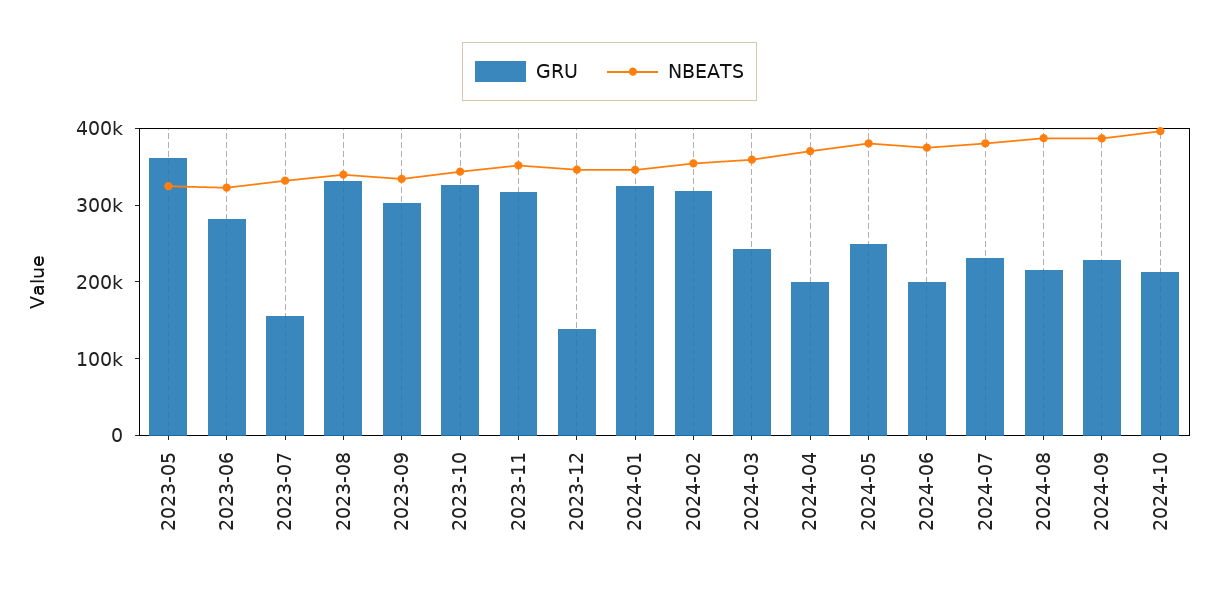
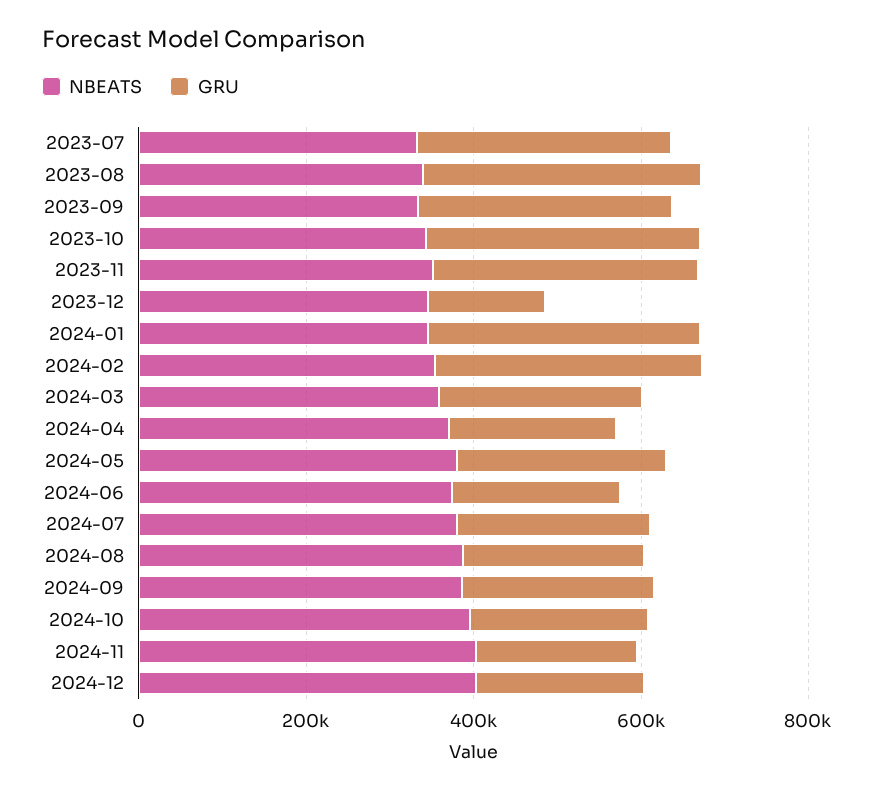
GRU, 2023-05: 360000 -> none
NBEATS, 2023-05: 320000 -> none
GRU, 2023-06: 280000 -> none
NBEATS, 2023-06: 320000 -> none
GRU, 2023-07: 160000 -> 300000
NBEATS, 2024-11: none -> 400000
GRU, 2024-11: none -> 200000
NBEATS, 2024-12: none -> 400000
GRU, 2024-12: none -> 200000

